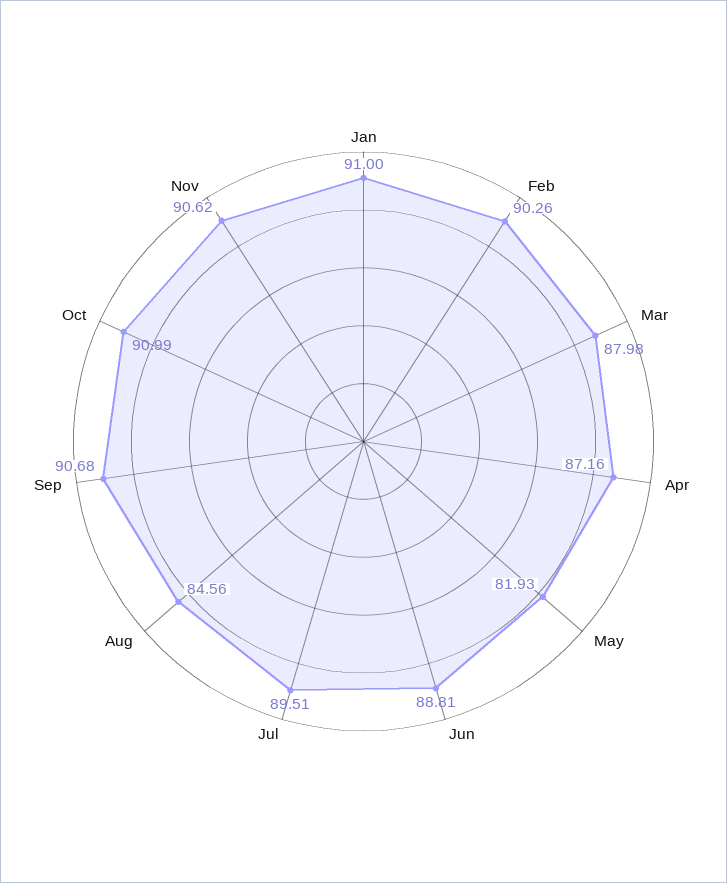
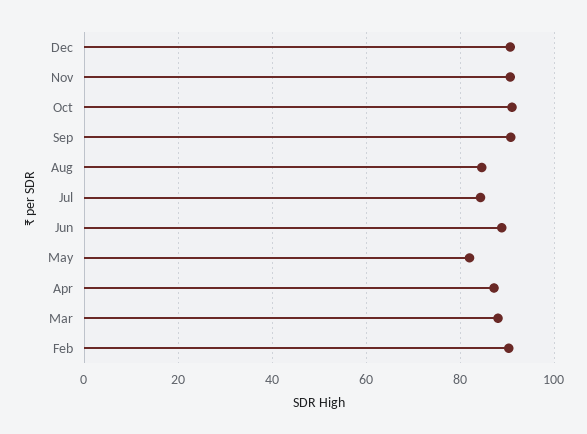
Jan: 91 -> none
Jul: 89.51 -> 84
Dec: none -> 90

